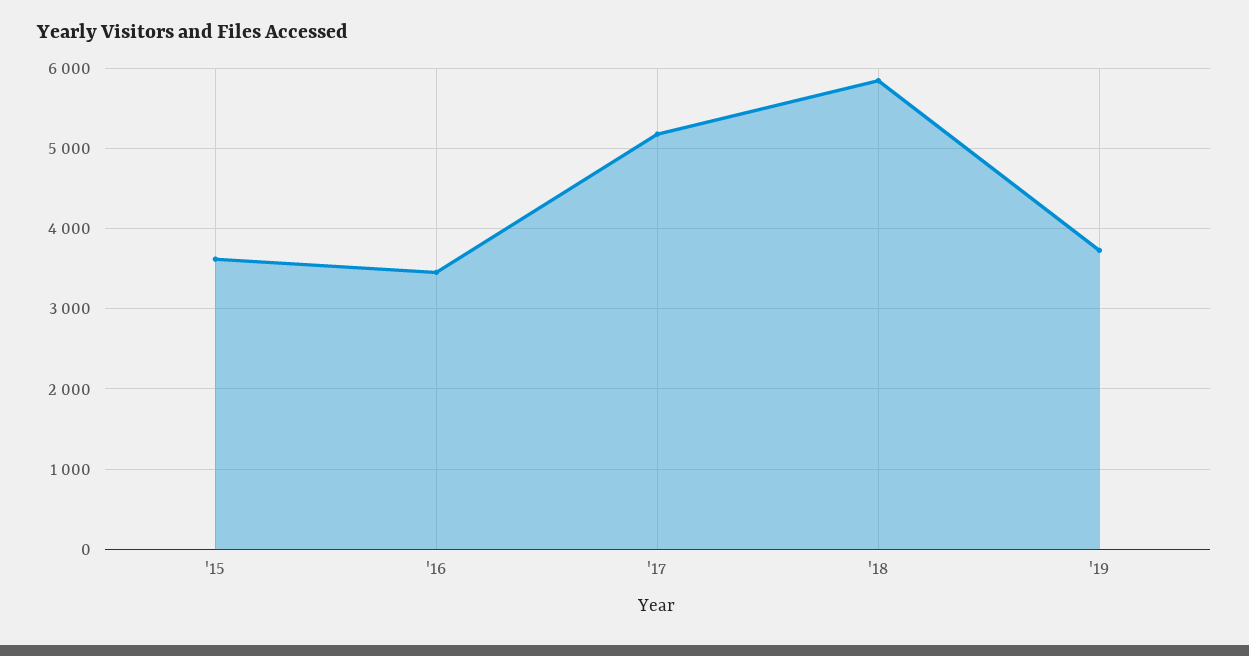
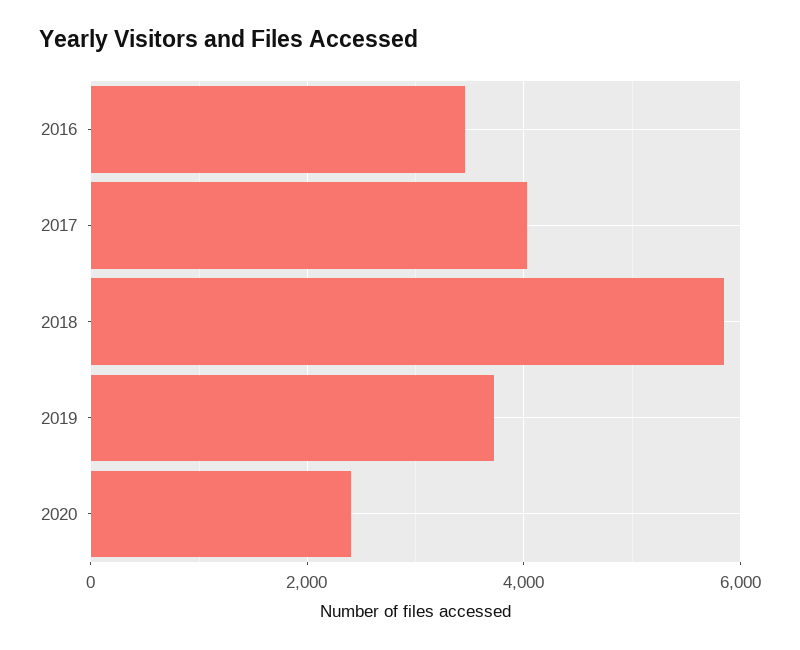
'15: 3600 -> none
'17: 5200 -> 4000
2020: none -> 2400

